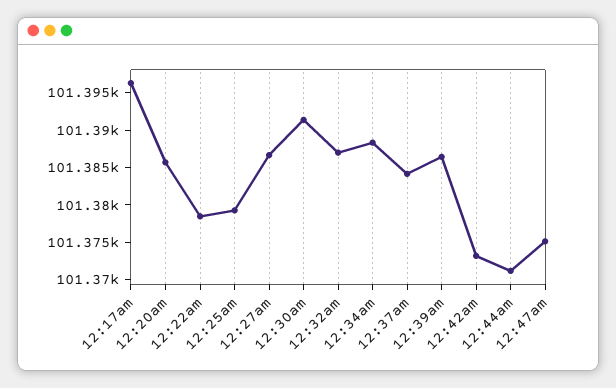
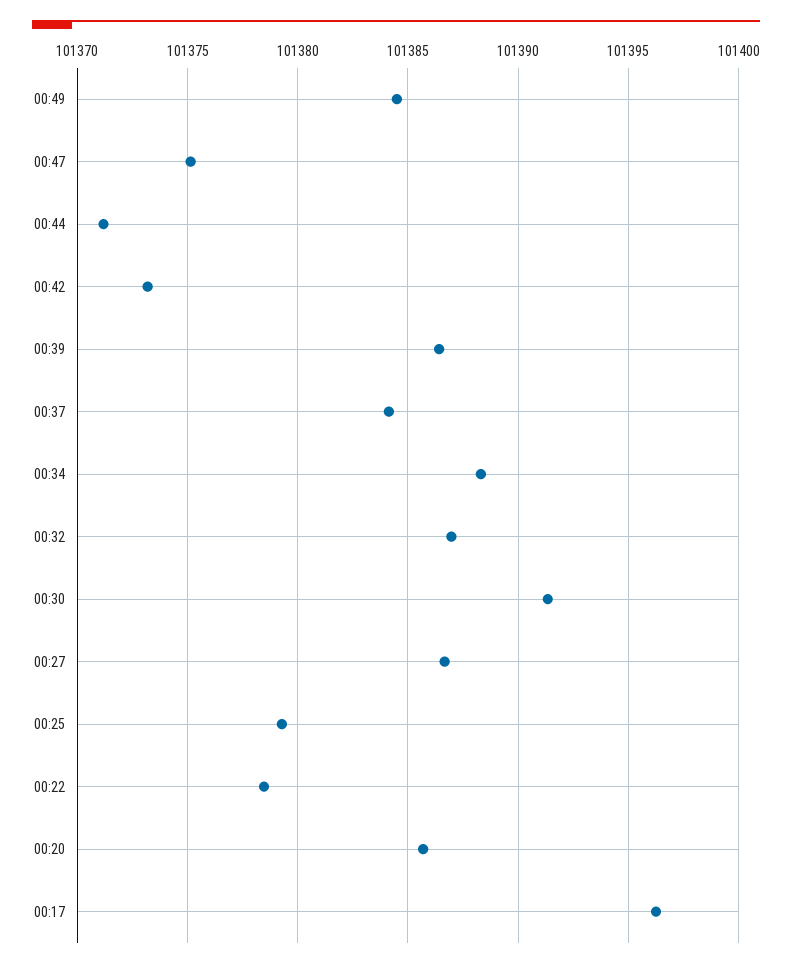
00:49: none -> 101384.5

